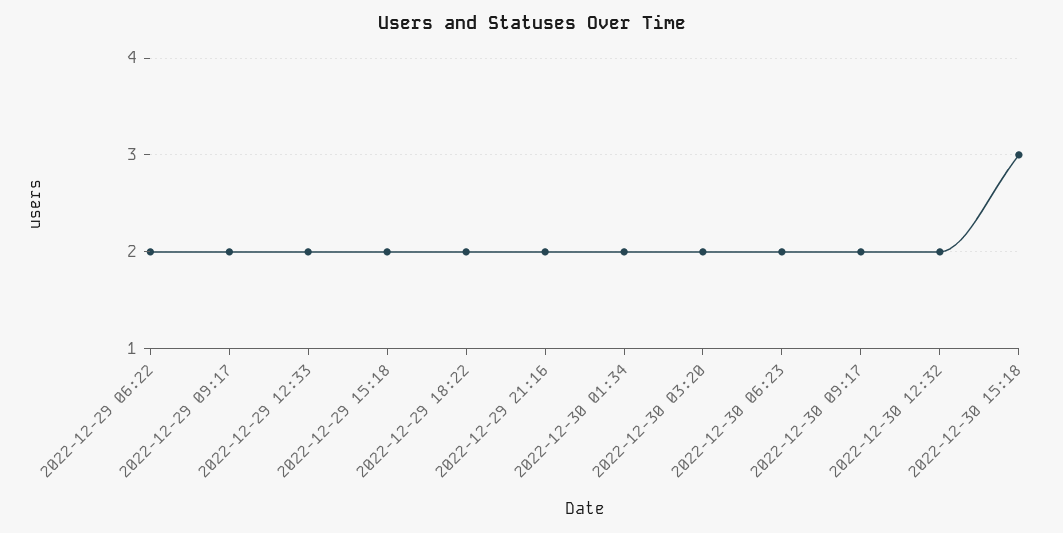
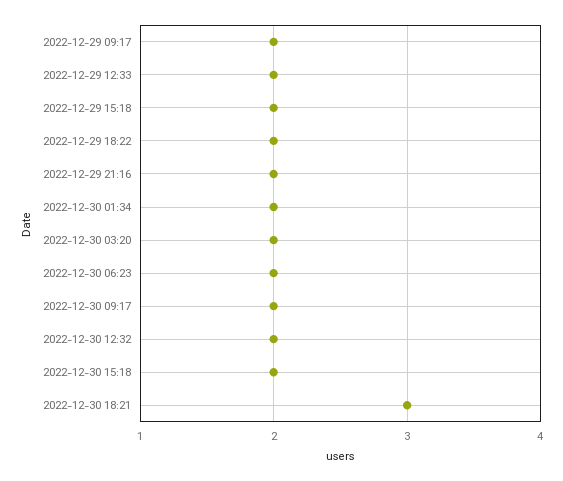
2022-12-29 06:22: 2 -> none
2022-12-30 15:18: 3 -> 2
2022-12-30 18:21: none -> 3

